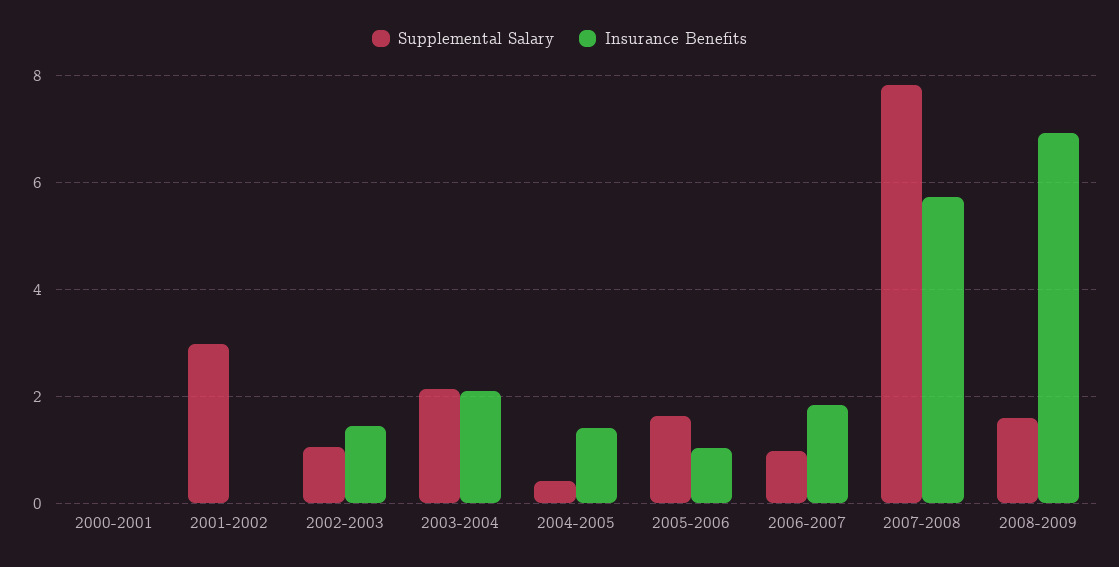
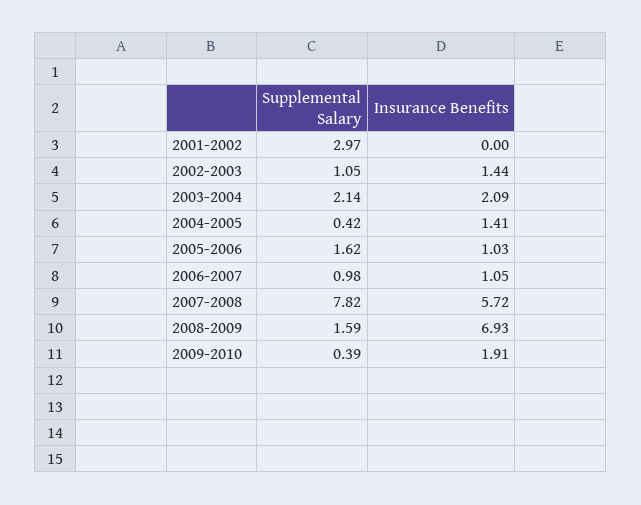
Supplemental Salary, 2000-2001: 0 -> none
Insurance Benefits, 2000-2001: 0 -> none
Insurance Benefits, 2006-2007: 1.8 -> 1.05
Supplemental Salary, 2009-2010: none -> 0.39
Insurance Benefits, 2009-2010: none -> 1.91

